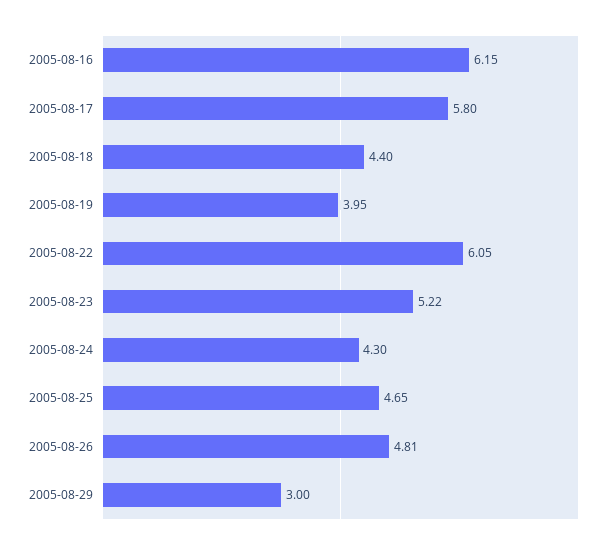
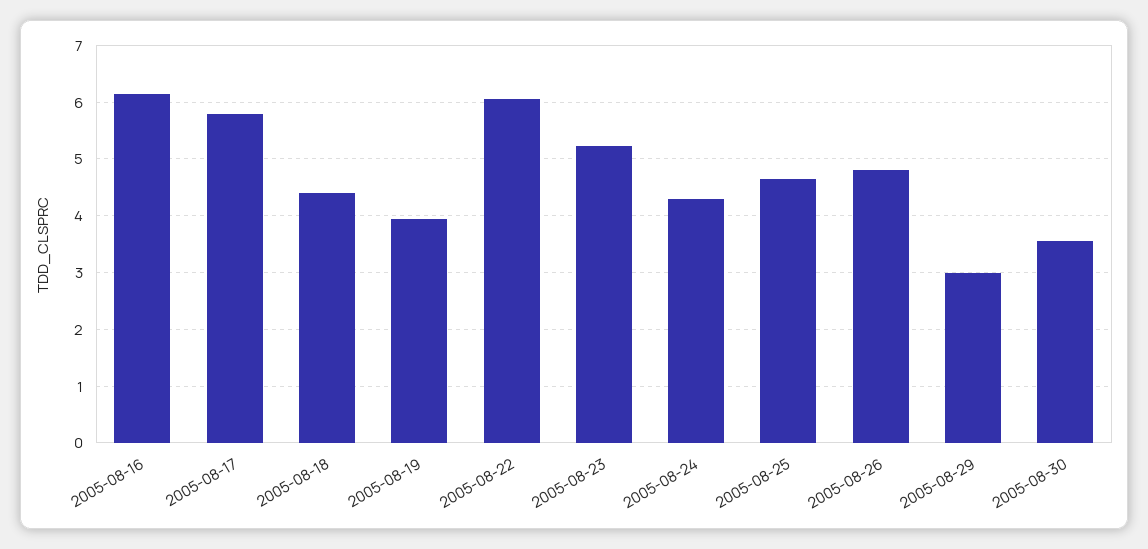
2005-08-30: none -> 3.6

